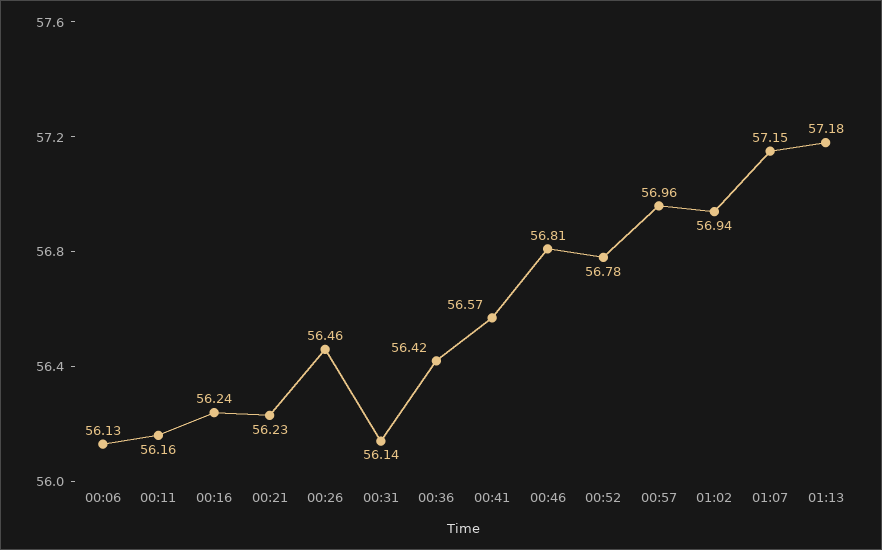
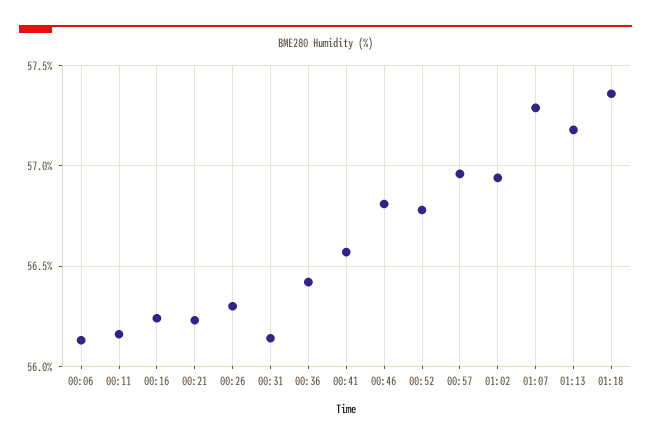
00:26: 56.46 -> 56.3
01:07: 57.15 -> 57.3
01:18: none -> 57.35

